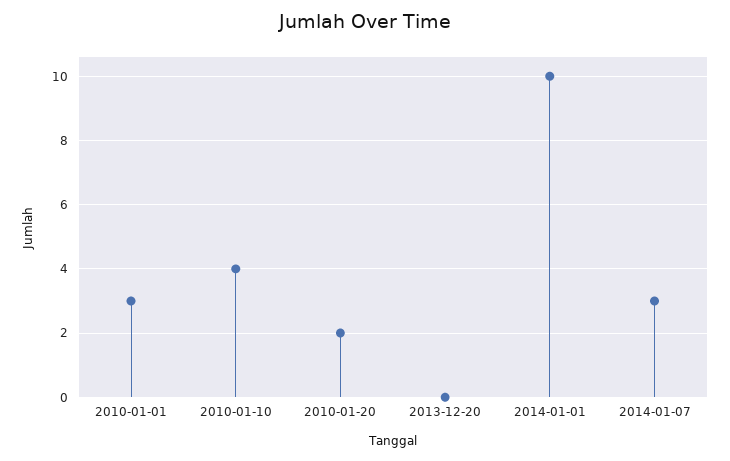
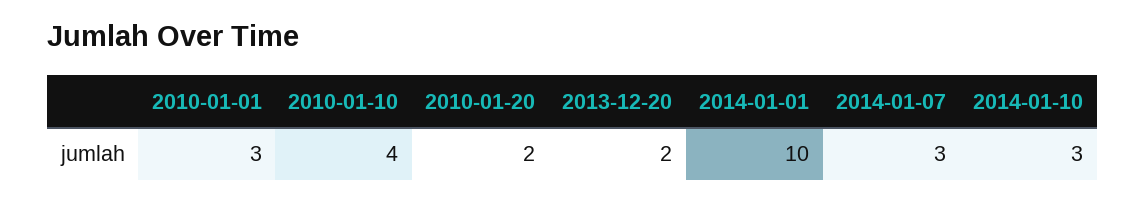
2013-12-20: 0 -> 2
2014-01-10: none -> 3

